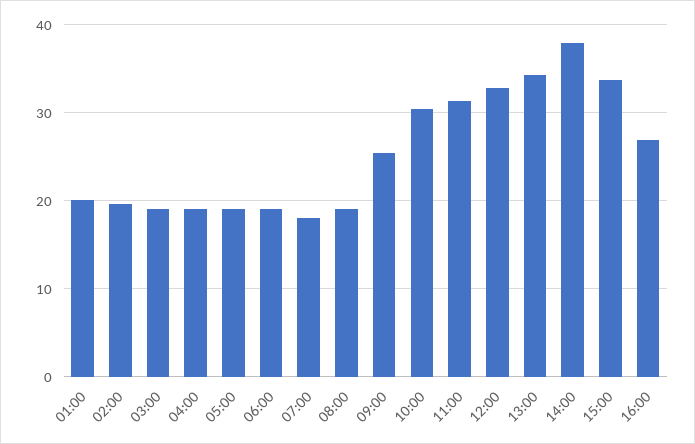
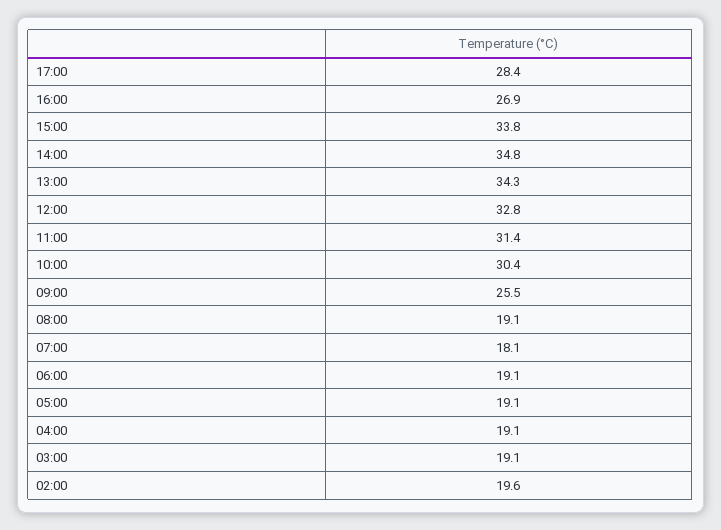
01:00: 20 -> none
14:00: 38 -> 34.8
17:00: none -> 28.4

